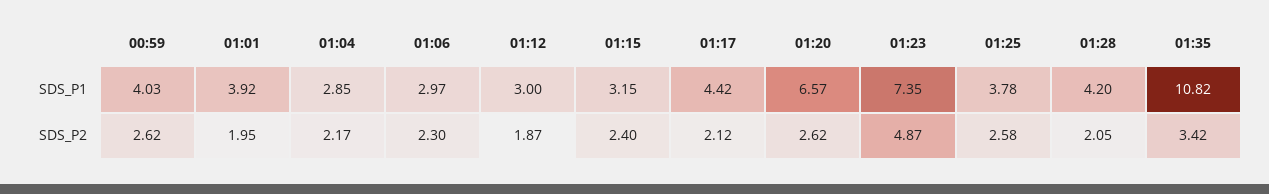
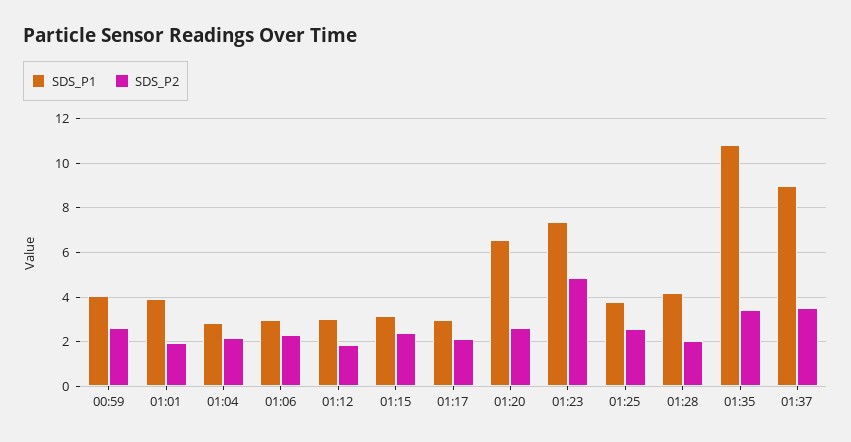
SDS_P1, 01:17: 4.42 -> 3
SDS_P1, 01:37: none -> 9
SDS_P2, 01:37: none -> 3.5

